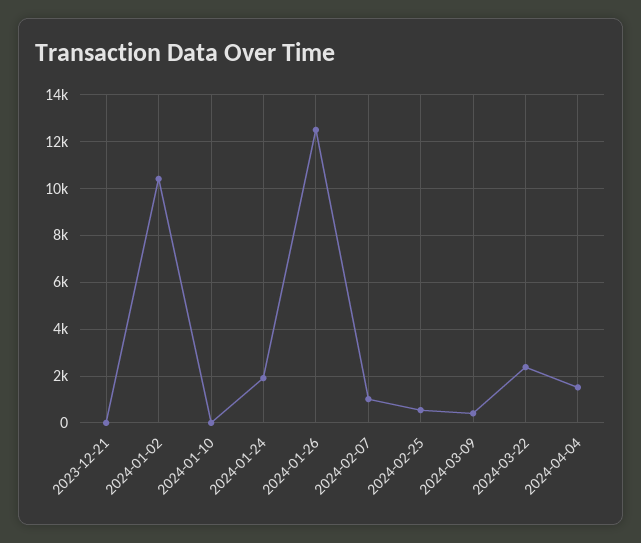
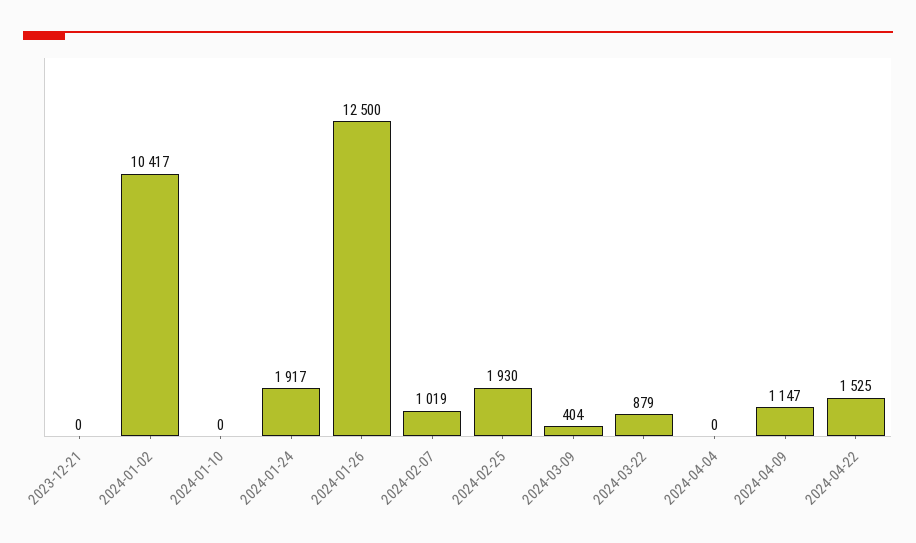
2024-02-25: 500 -> 1930
2024-03-22: 2500 -> 879
2024-04-04: 1500 -> 0
2024-04-09: none -> 1147
2024-04-22: none -> 1525

